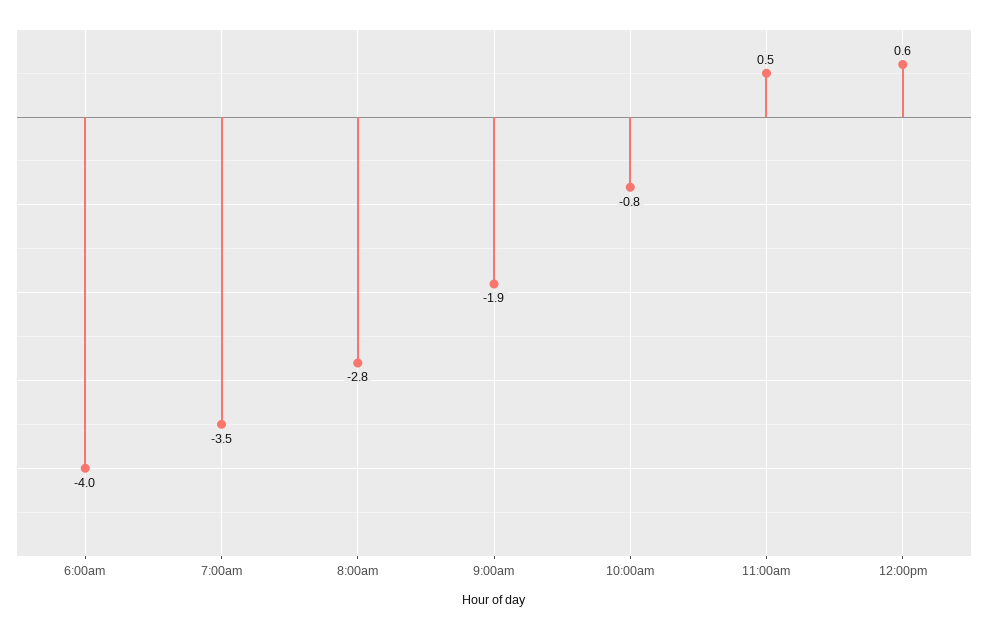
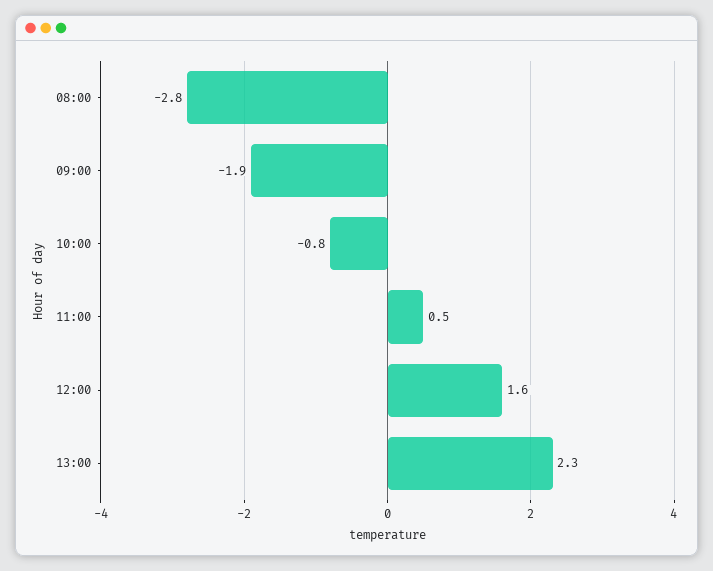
6:00am: -4 -> none
7:00am: -3.5 -> none
12:00pm: 0.6 -> 1.6
13:00: none -> 2.3

